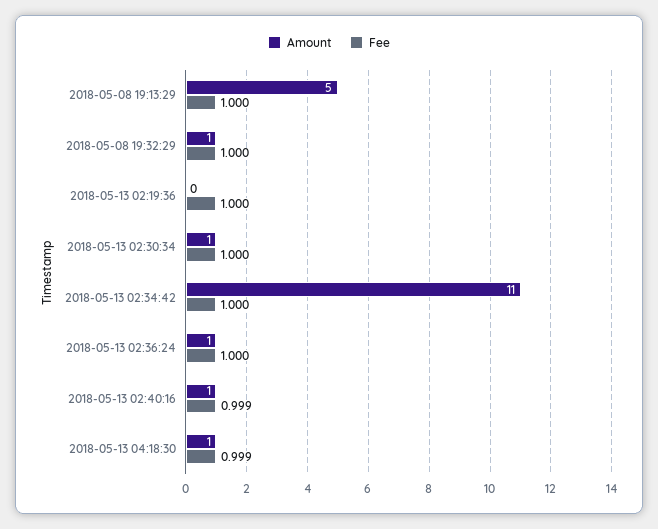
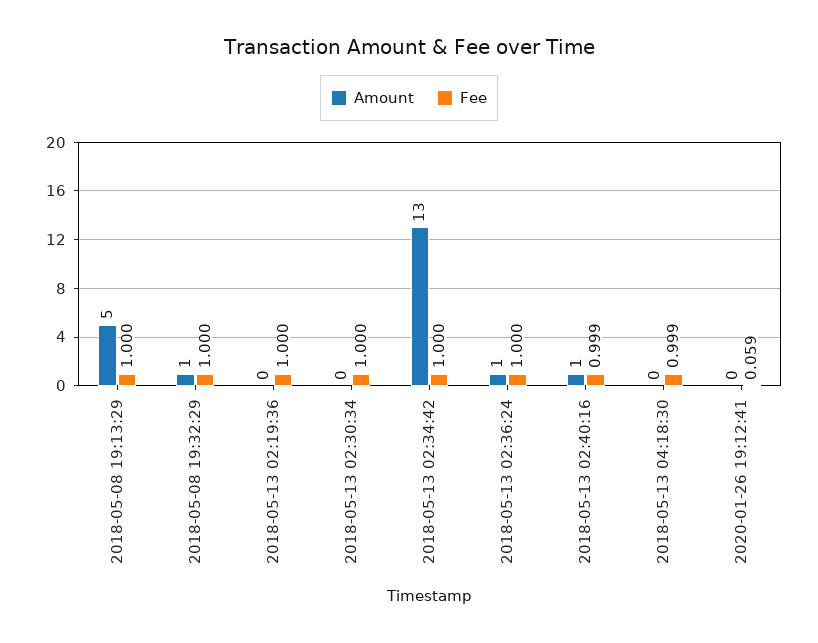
Amount, 2018-05-13 02:30:34: 1 -> 0
Amount, 2018-05-13 02:34:42: 11 -> 13
Amount, 2018-05-13 04:18:30: 1 -> 0
Amount, 2020-01-26 19:12:41: none -> 0
Fee, 2020-01-26 19:12:41: none -> 0.059

